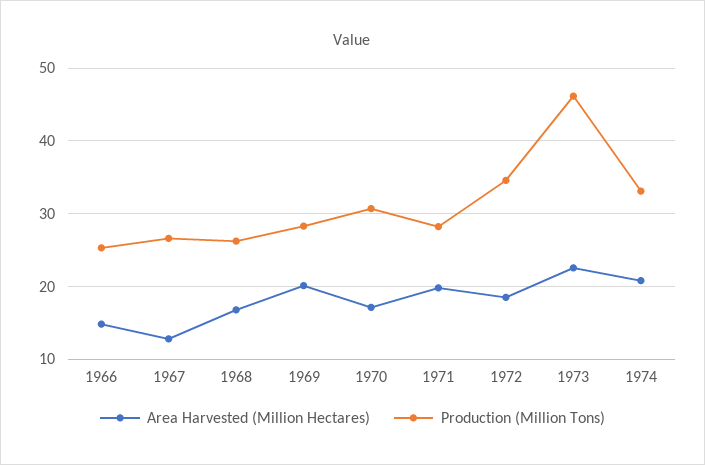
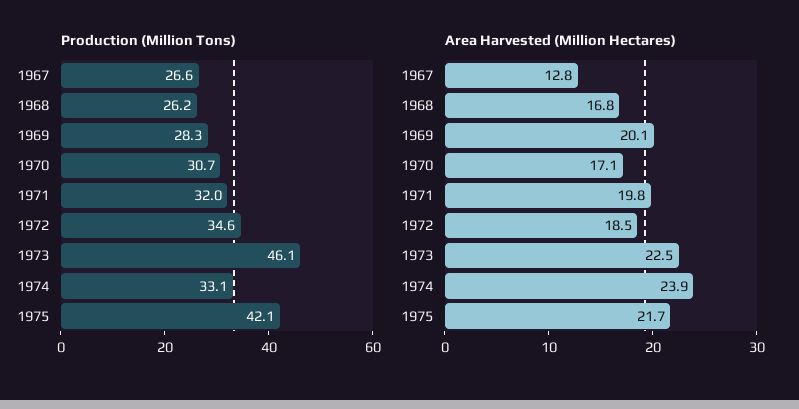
Area Harvested (Million Hectares), 1966: 15 -> none
Production (Million Tons), 1966: 25 -> none
Production (Million Tons), 1971: 28 -> 32
Area Harvested (Million Hectares), 1974: 21 -> 23.9
Production (Million Tons), 1975: none -> 42.1
Area Harvested (Million Hectares), 1975: none -> 21.7

